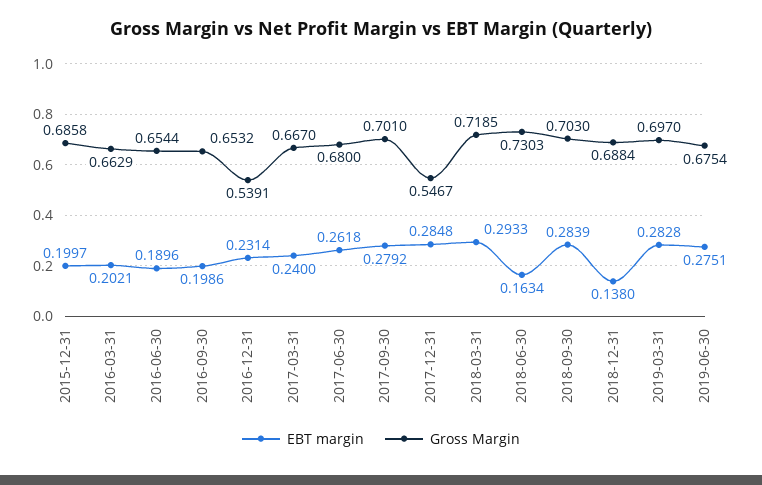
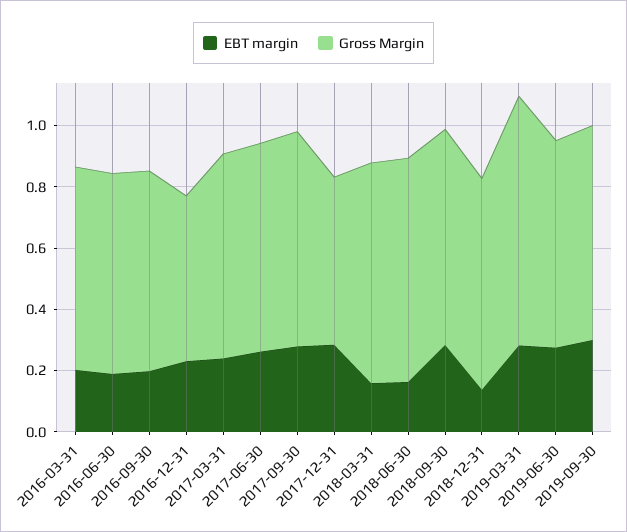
EBT margin, 2015-12-31: 0.1997 -> none
Gross Margin, 2015-12-31: 0.6858 -> none
EBT margin, 2018-03-31: 0.2933 -> 0.15
Gross Margin, 2019-03-31: 0.697 -> 0.8
EBT margin, 2019-09-30: none -> 0.3
Gross Margin, 2019-09-30: none -> 0.7

